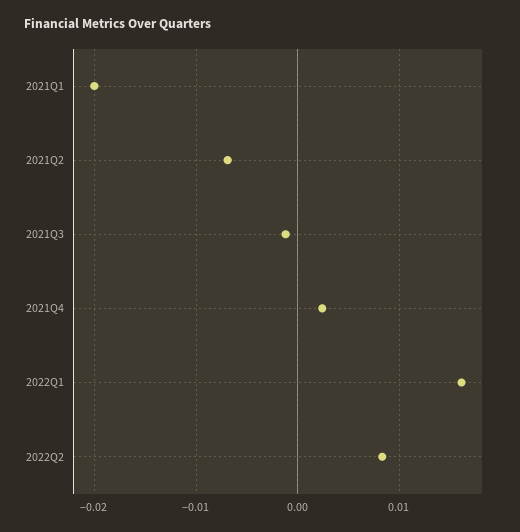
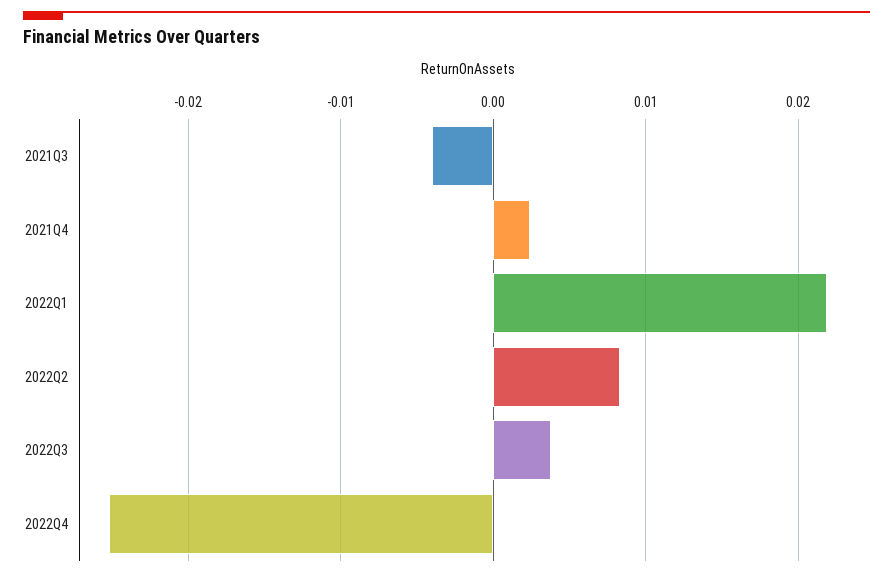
2021Q1: -0.02 -> none
2021Q2: -0.007 -> none
2021Q3: -0.001 -> -0.004
2022Q1: 0.016 -> 0.022
2022Q3: none -> 0.004
2022Q4: none -> -0.025

